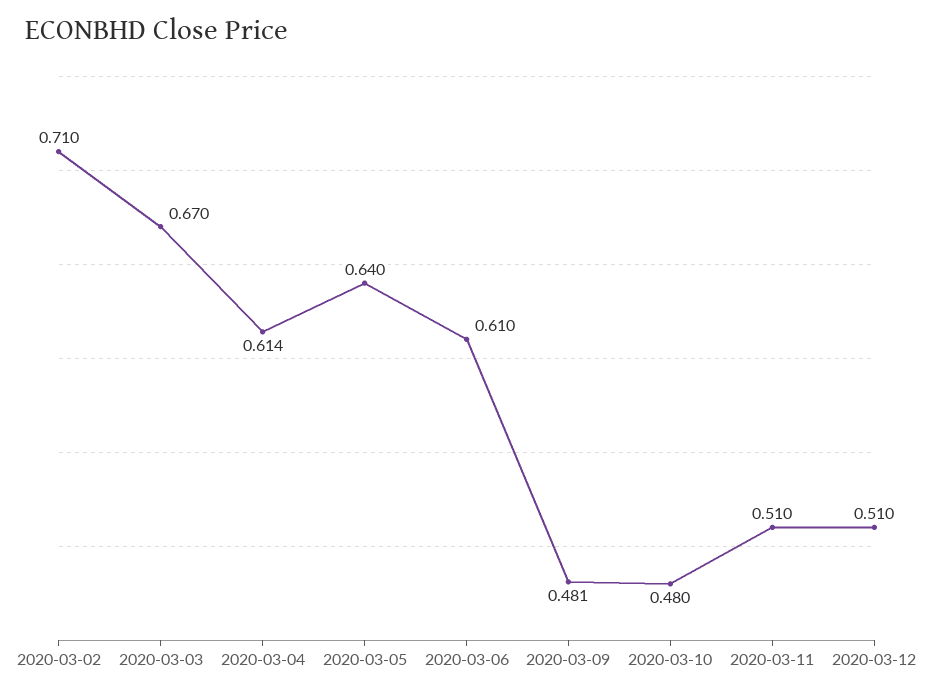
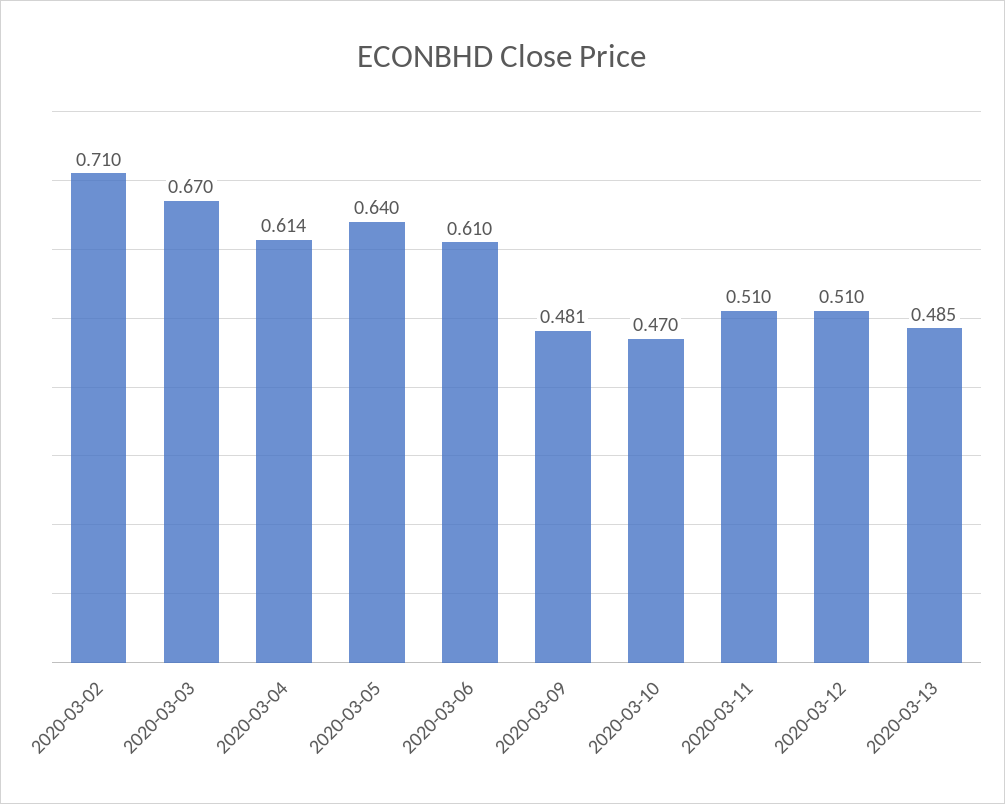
2020-03-10: 0.48 -> 0.47
2020-03-13: none -> 0.485

